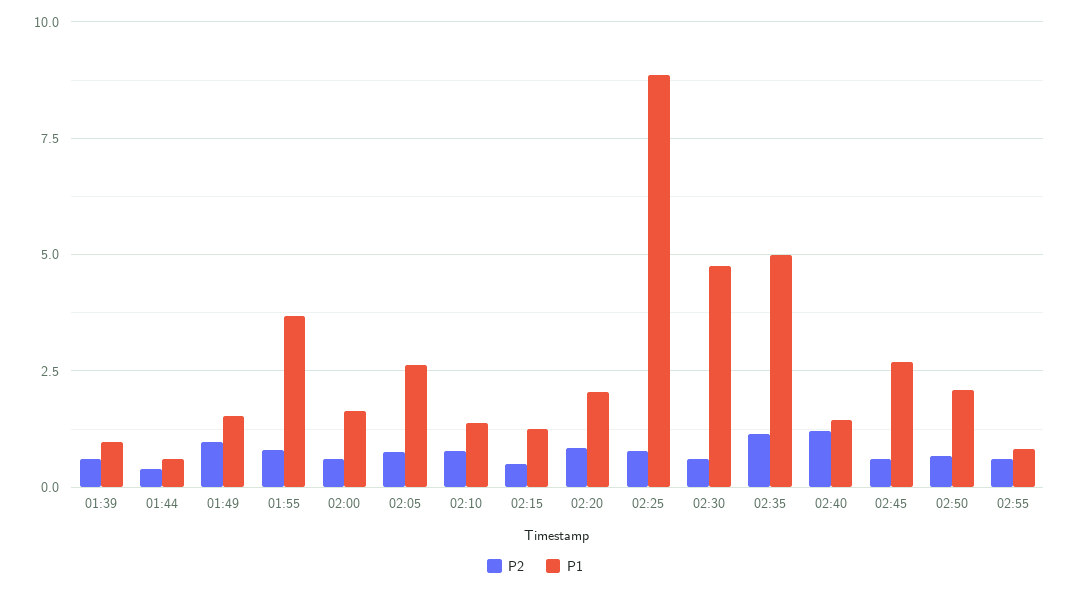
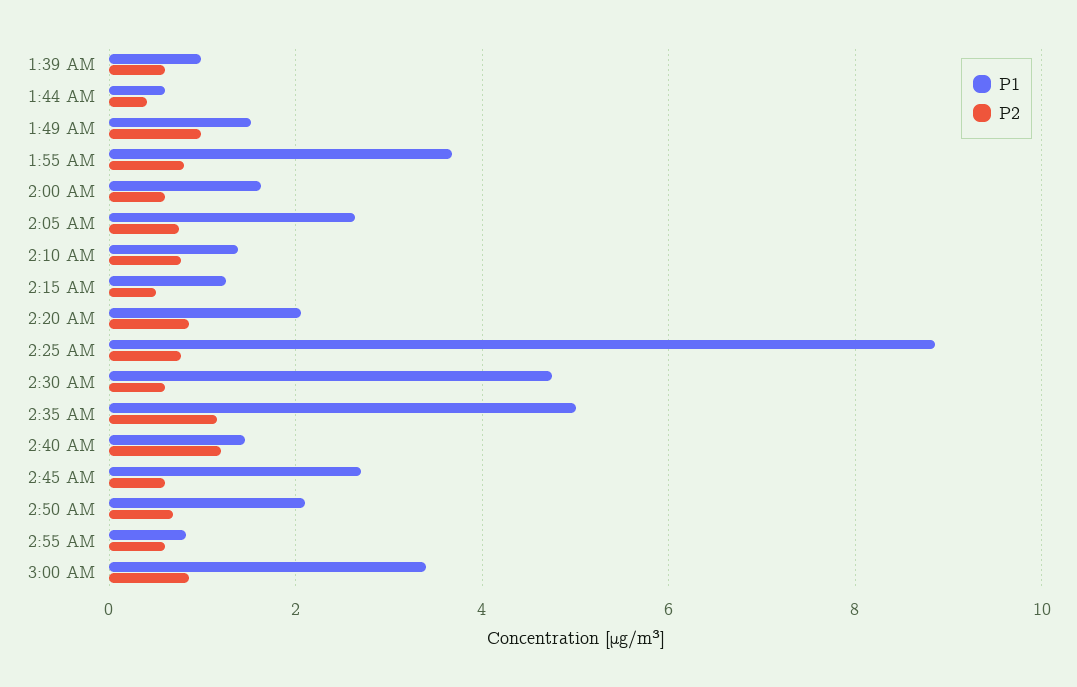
P1, 3:00 AM: none -> 3.4
P2, 3:00 AM: none -> 0.8

